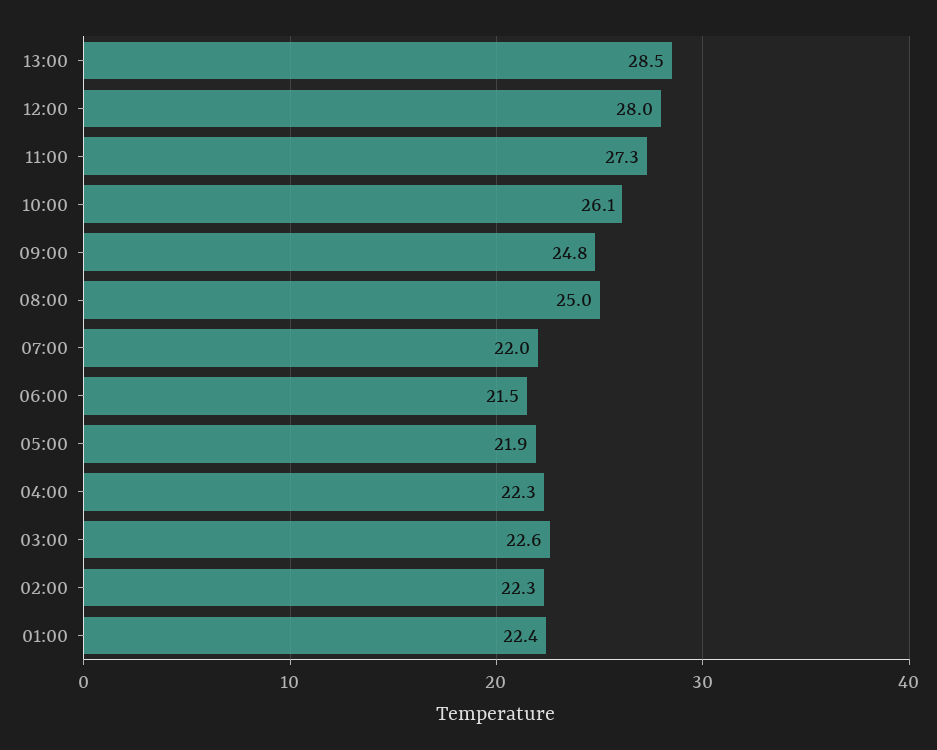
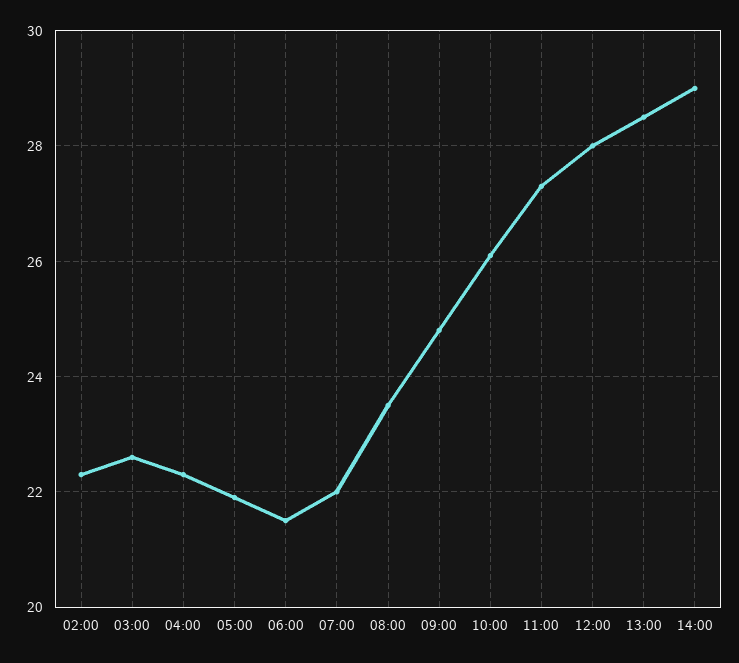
08:00: 25 -> 23.5
01:00: 22.4 -> none
14:00: none -> 29

